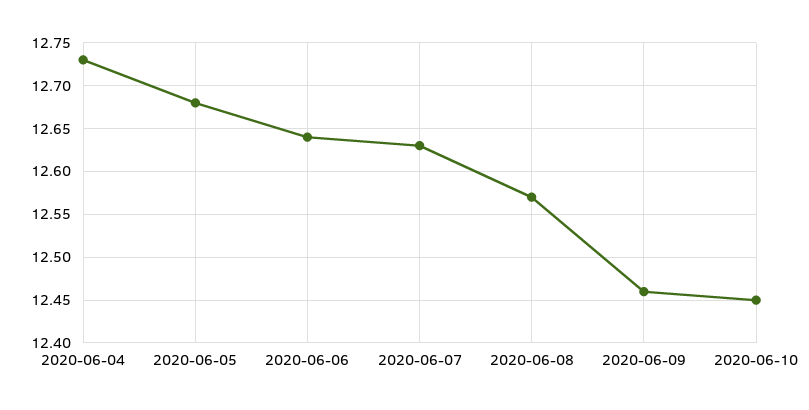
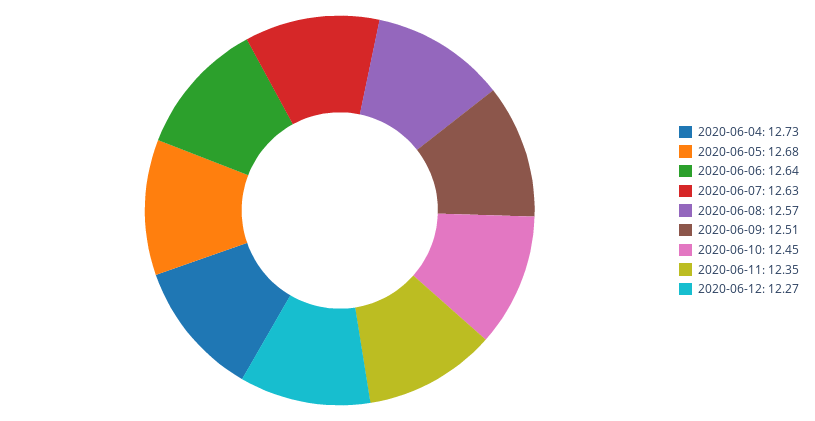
2020-06-09: 12.46 -> 12.51
2020-06-11: none -> 12.35
2020-06-12: none -> 12.27

